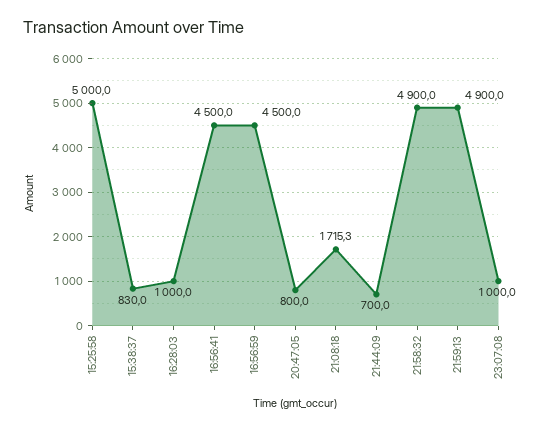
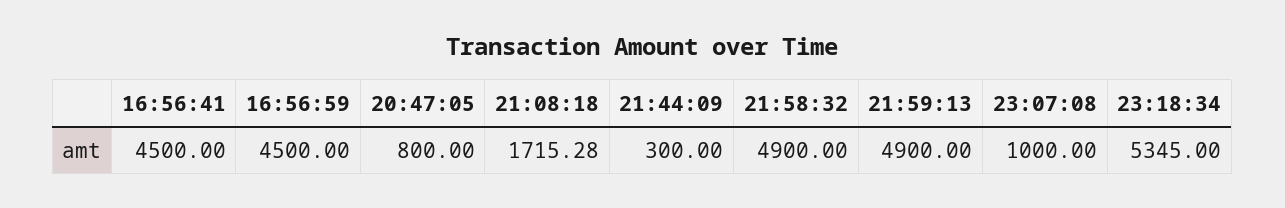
15:25:58: 5000 -> none
15:38:37: 830 -> none
16:28:03: 1000 -> none
21:44:09: 700 -> 300
23:18:34: none -> 5345

